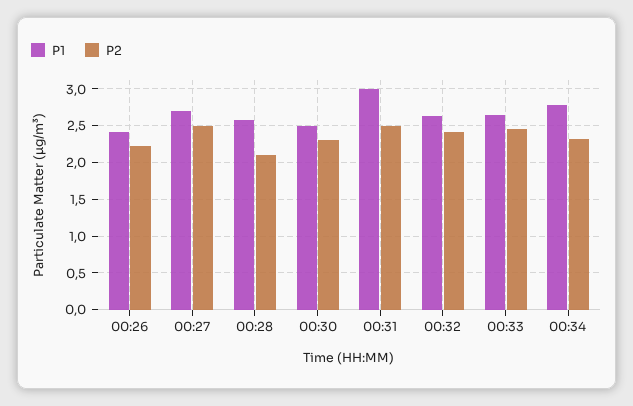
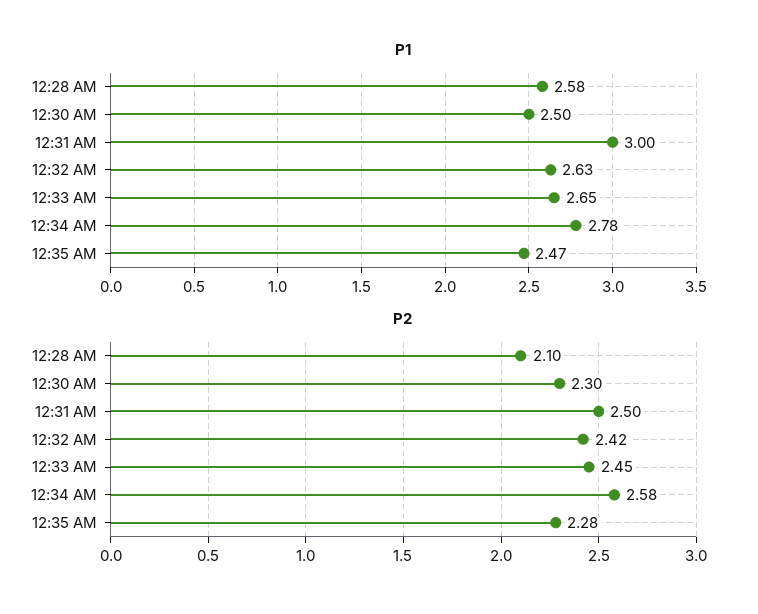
P1, 00:26: 2.4 -> none
P2, 00:26: 2.2 -> none
P1, 00:27: 2.7 -> none
P2, 00:27: 2.5 -> none
P2, 00:34: 2.3 -> 2.58
P1, 12:35 AM: none -> 2.47
P2, 12:35 AM: none -> 2.28

